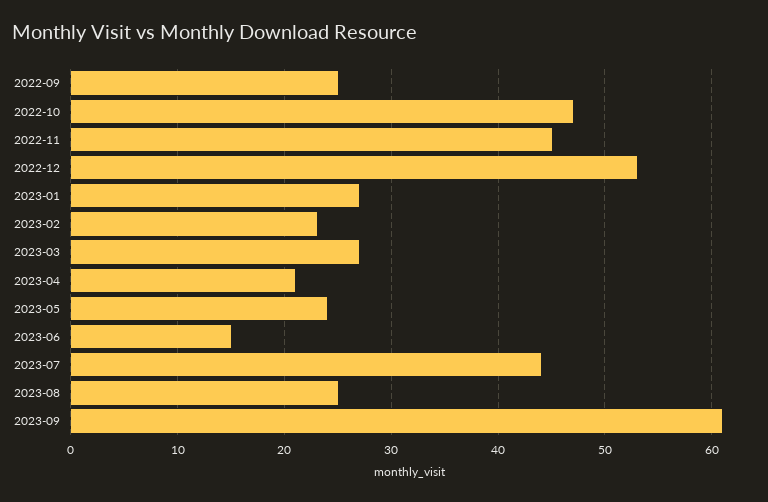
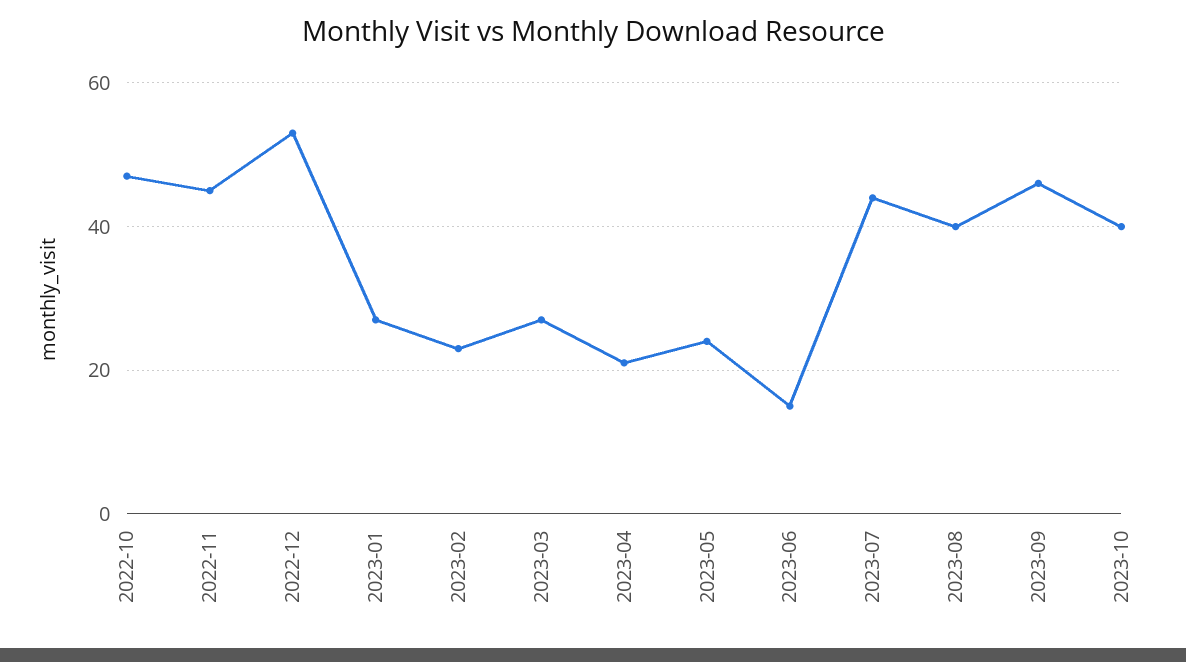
2022-09: 25 -> none
2023-08: 25 -> 40
2023-09: 61 -> 45
2023-10: none -> 40

